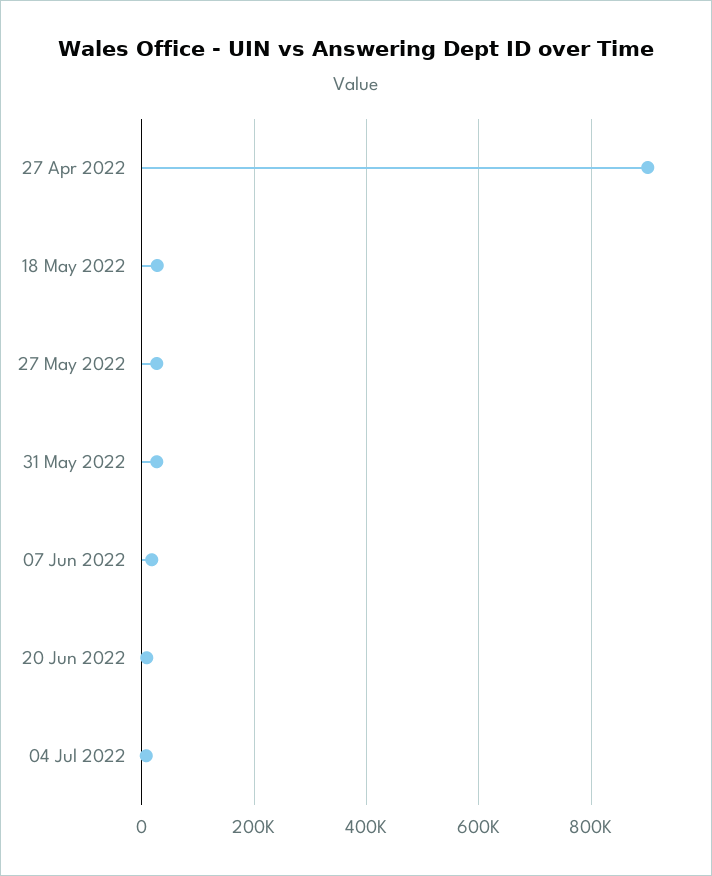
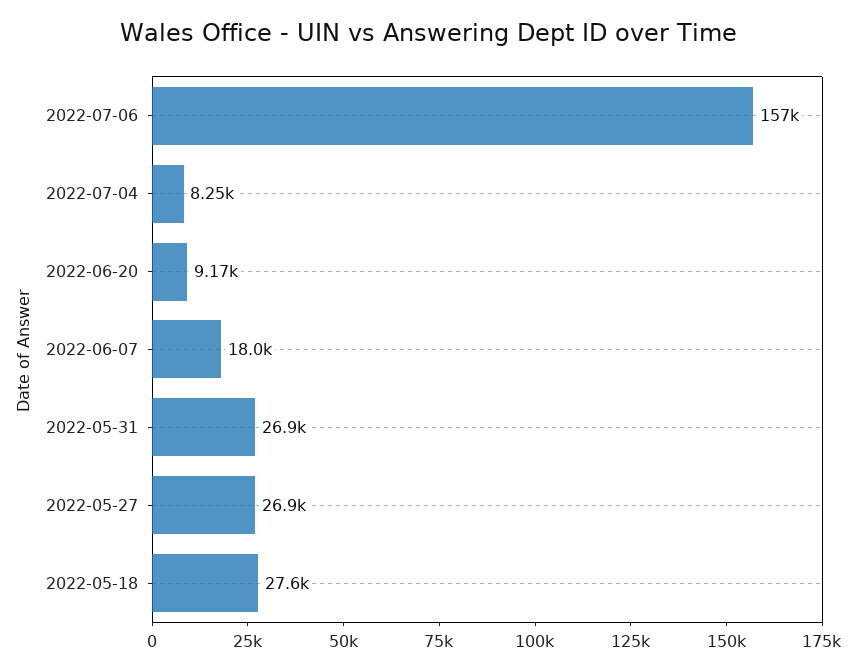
27 Apr 2022: 900000 -> none
2022-07-06: none -> 157000

